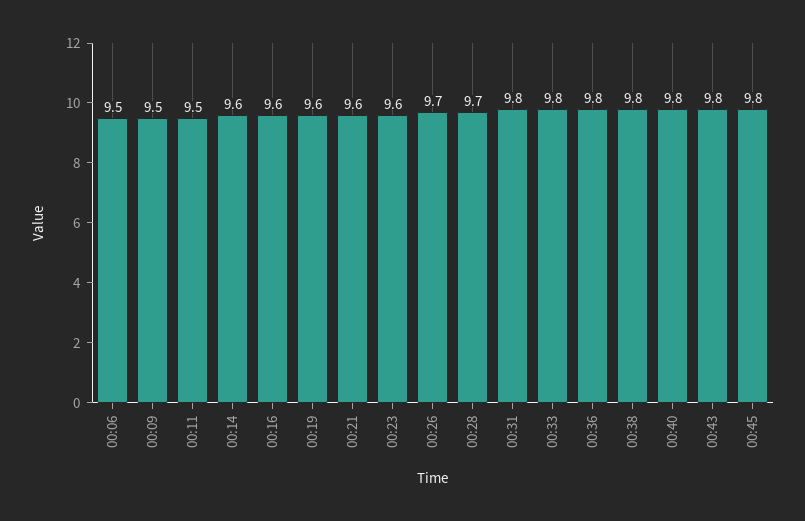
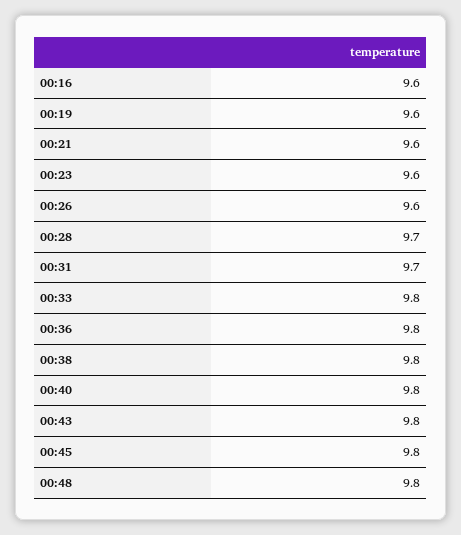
00:06: 9.5 -> none
00:09: 9.5 -> none
00:11: 9.5 -> none
00:14: 9.6 -> none
00:26: 9.7 -> 9.6
00:31: 9.8 -> 9.7
00:48: none -> 9.8

